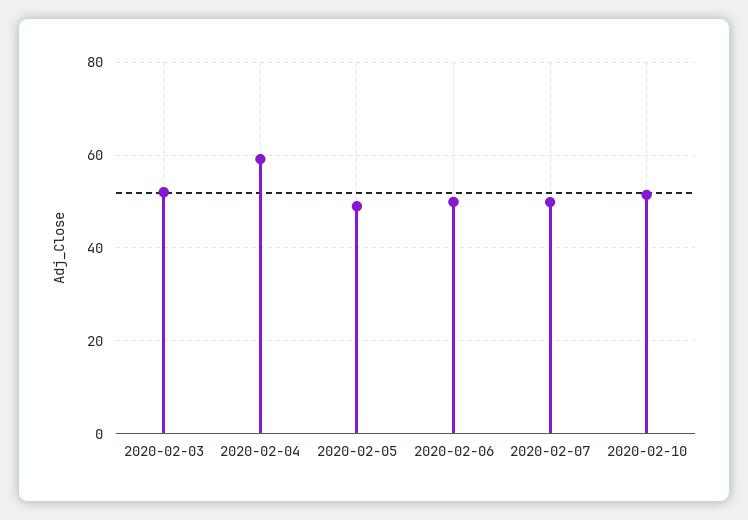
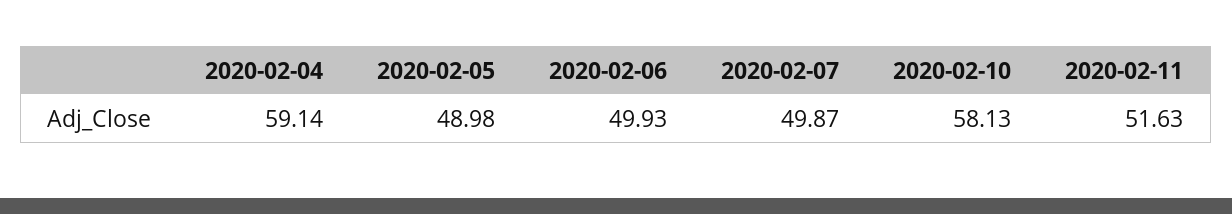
2020-02-03: 52 -> none
2020-02-10: 52 -> 58.13
2020-02-11: none -> 51.63

